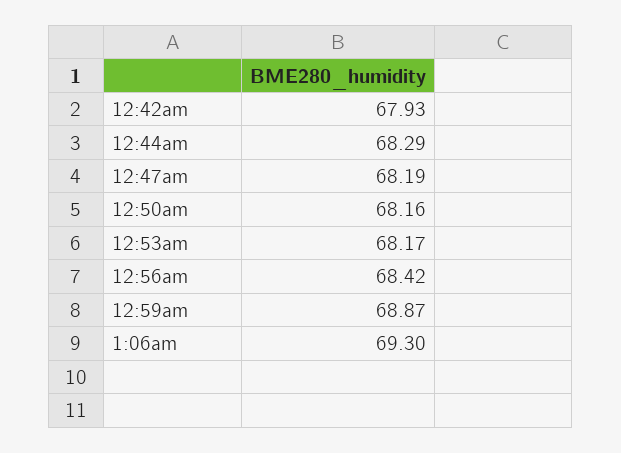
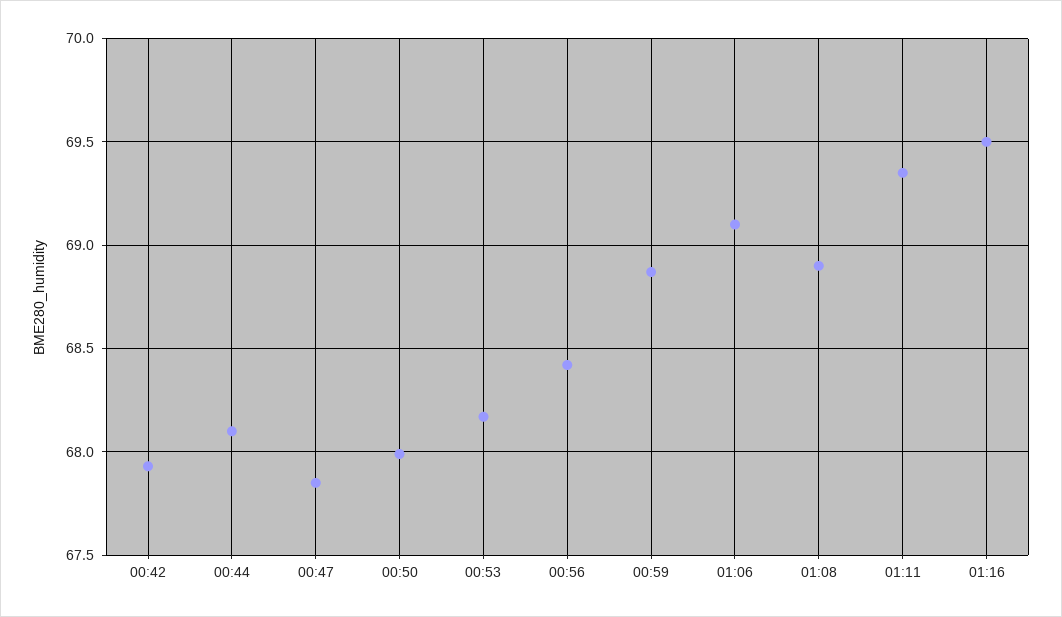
12:44am: 68.29 -> 68.1
12:47am: 68.19 -> 67.85
12:50am: 68.16 -> 68
1:06am: 69.3 -> 69.1
01:08: none -> 68.9
01:11: none -> 69.35
01:16: none -> 69.5

